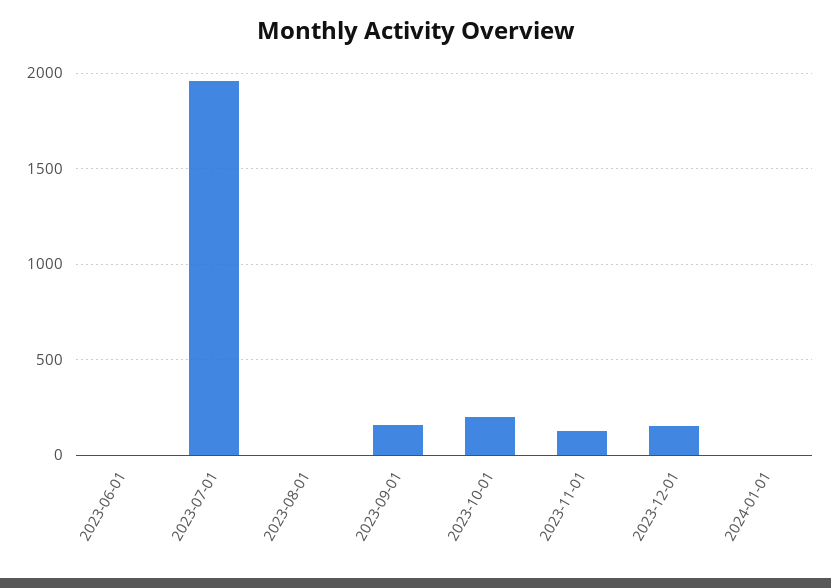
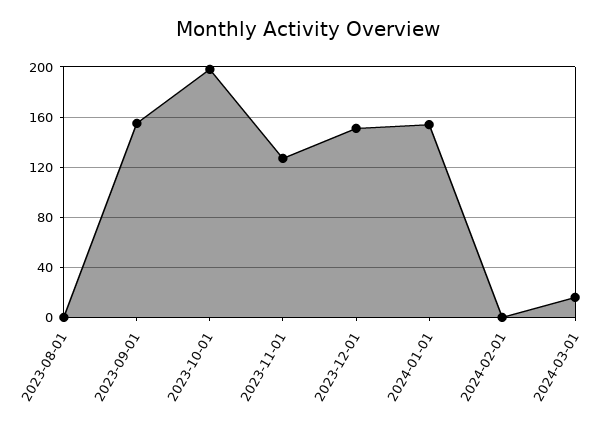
2023-06-01: 0 -> none
2023-07-01: 1950 -> none
2024-01-01: 0 -> 155
2024-02-01: none -> 0
2024-03-01: none -> 15

